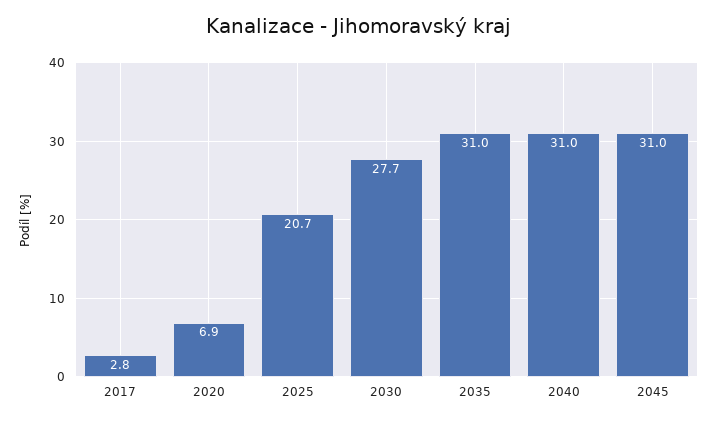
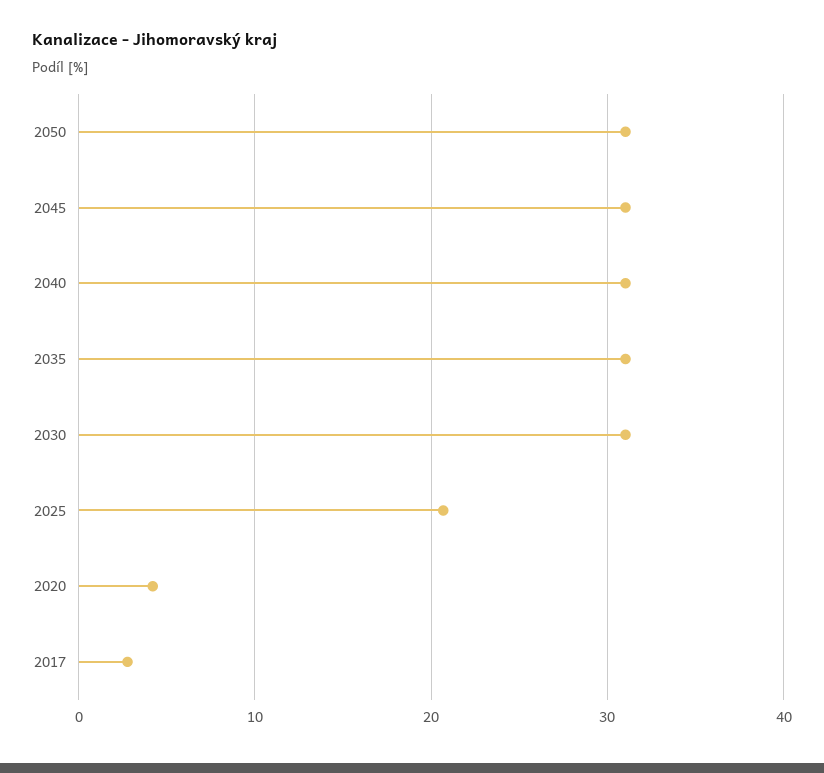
2020: 6.9 -> 4
2030: 27.7 -> 31
2050: none -> 31

